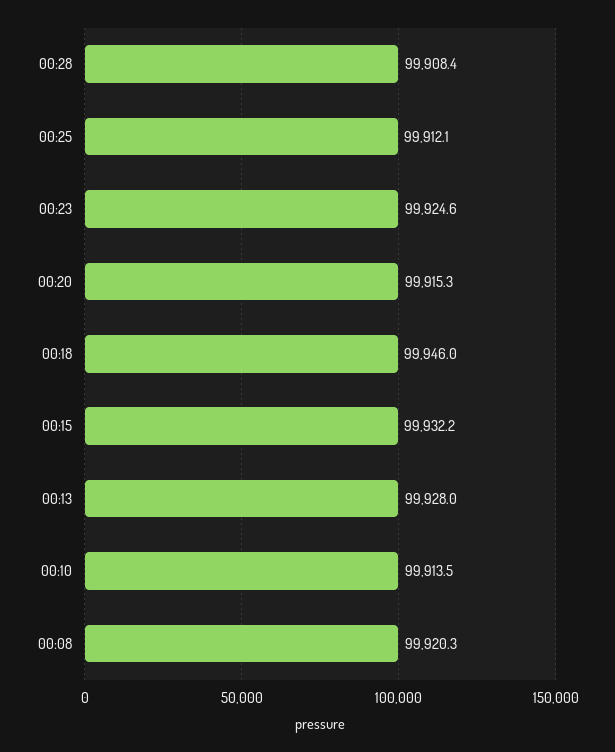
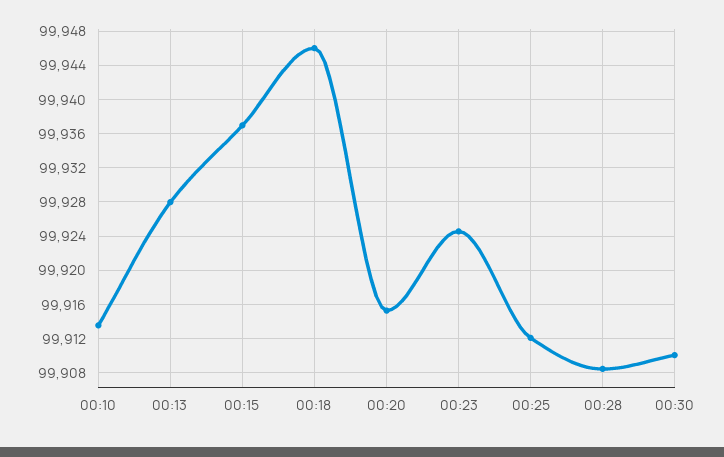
00:15: 99932.2 -> 99937
00:08: 99920.3 -> none
00:30: none -> 99910

